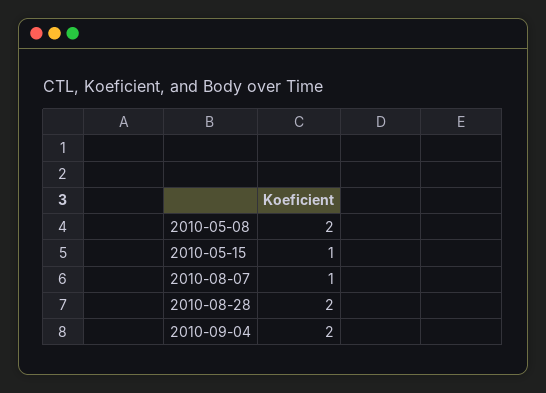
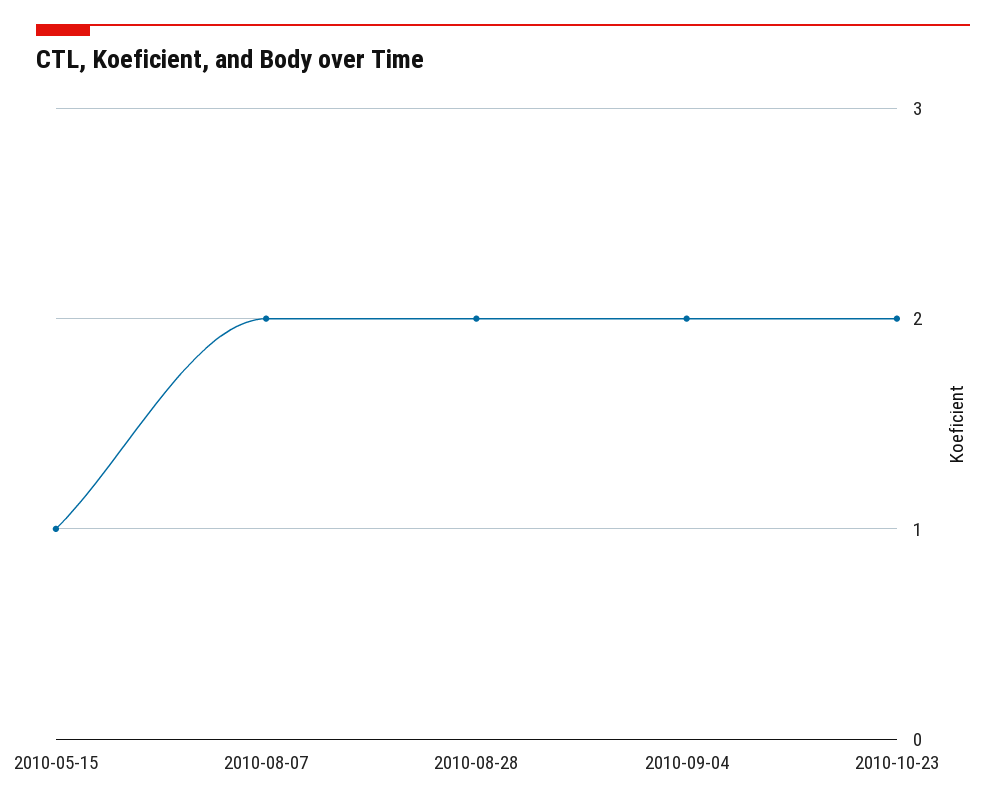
2010-05-08: 2 -> none
2010-08-07: 1 -> 2
2010-10-23: none -> 2

